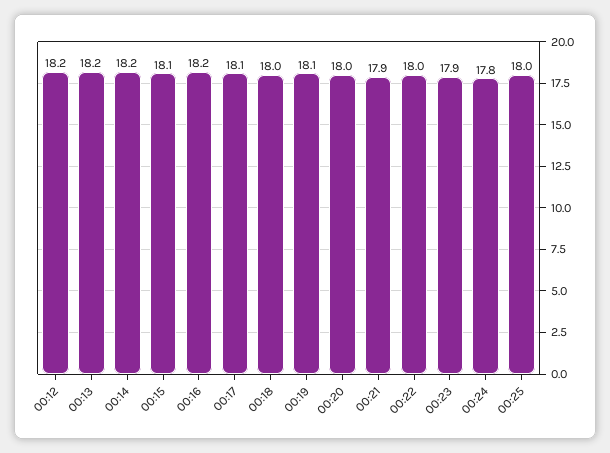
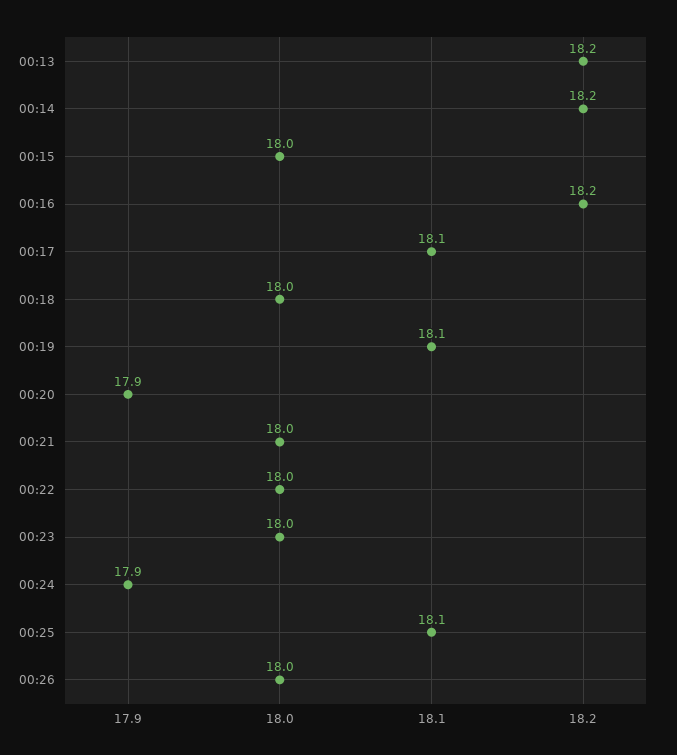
00:12: 18.2 -> none
00:15: 18.1 -> 18
00:20: 18 -> 17.9
00:21: 17.9 -> 18
00:23: 17.9 -> 18
00:24: 17.8 -> 17.9
00:25: 18 -> 18.1
00:26: none -> 18

